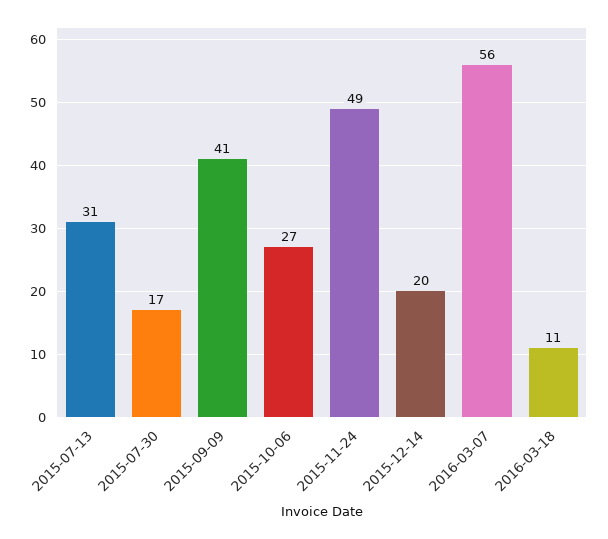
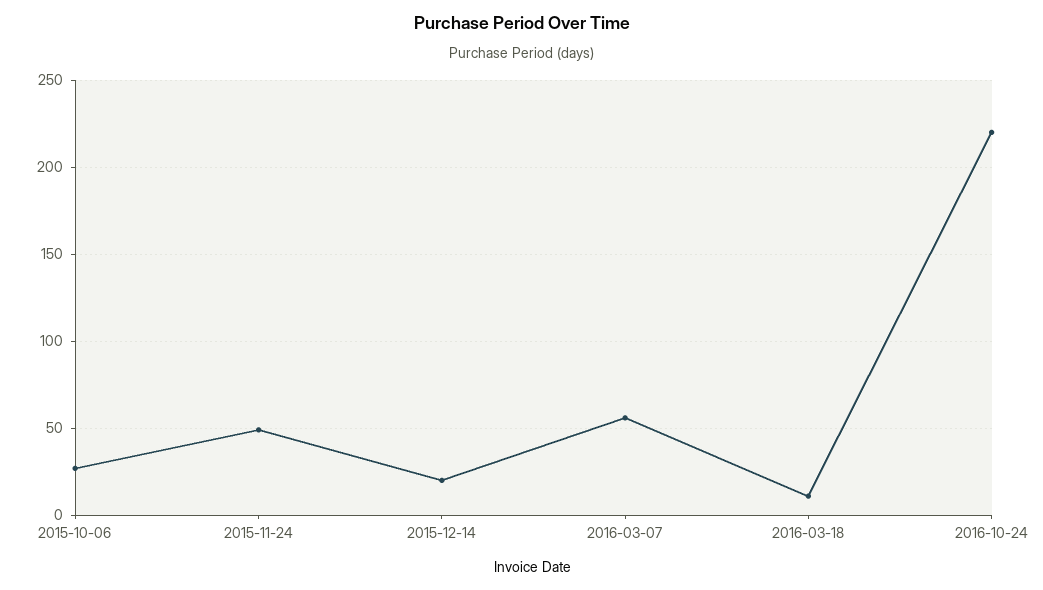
2015-07-13: 31 -> none
2015-07-30: 17 -> none
2015-09-09: 41 -> none
2016-10-24: none -> 220

